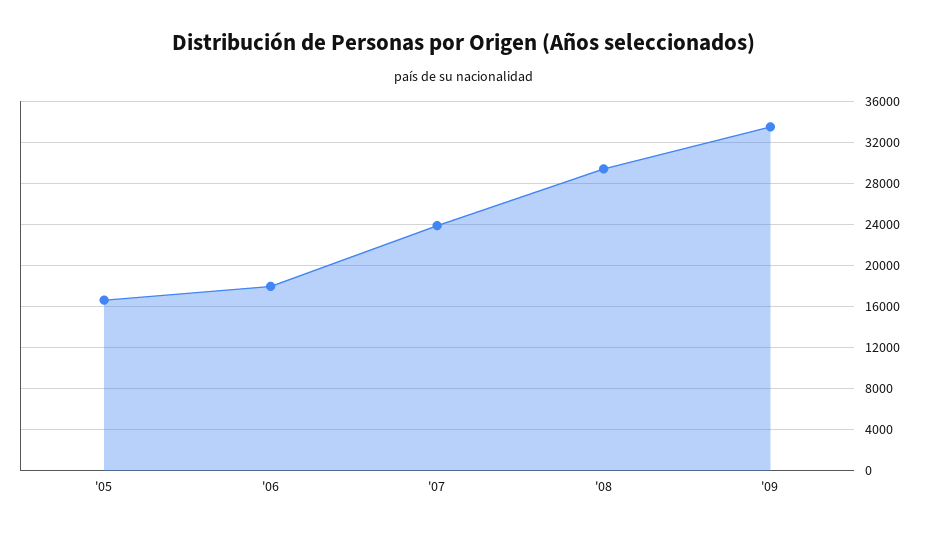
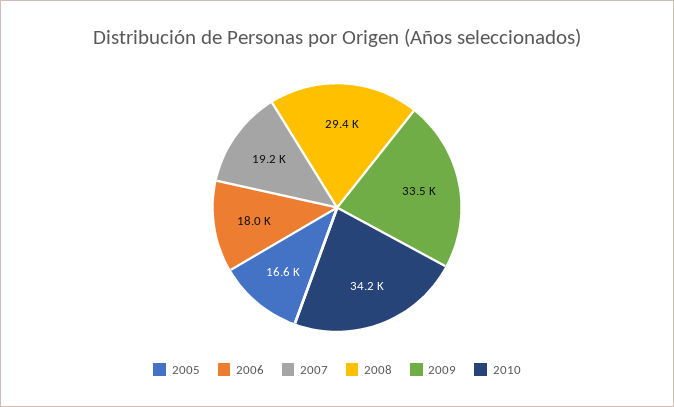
'07: 24000 -> 19200
2010: none -> 34200

